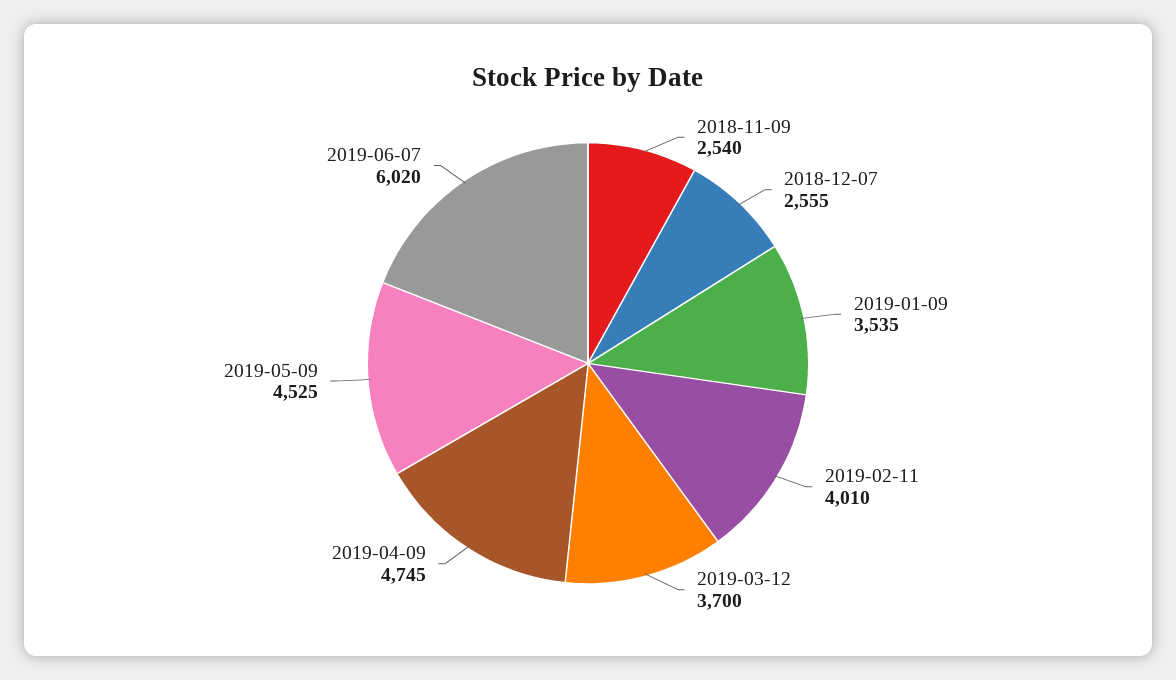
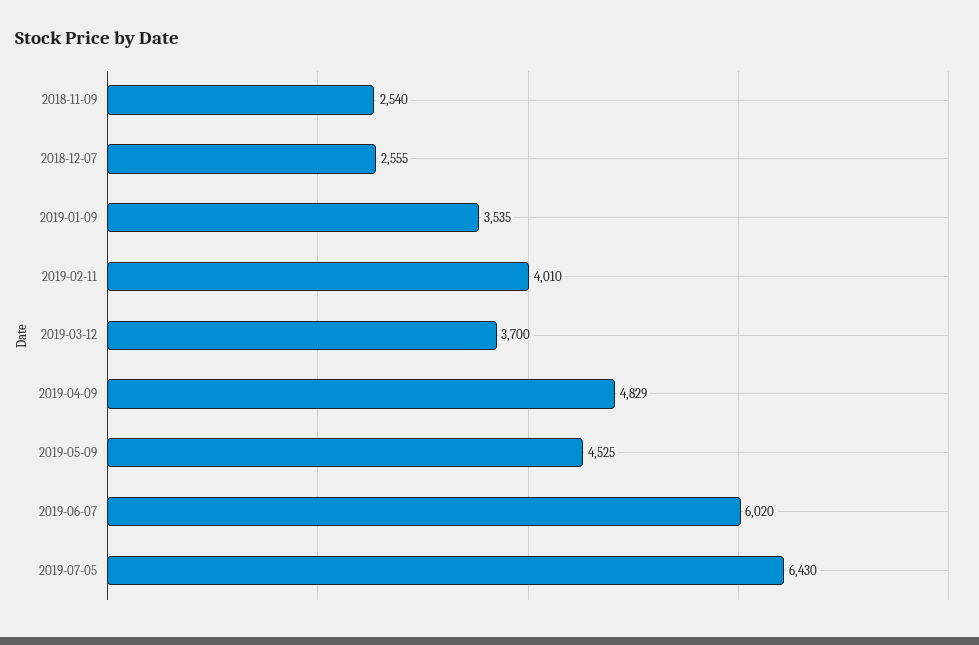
2019-04-09: 4745 -> 4829
2019-07-05: none -> 6430

